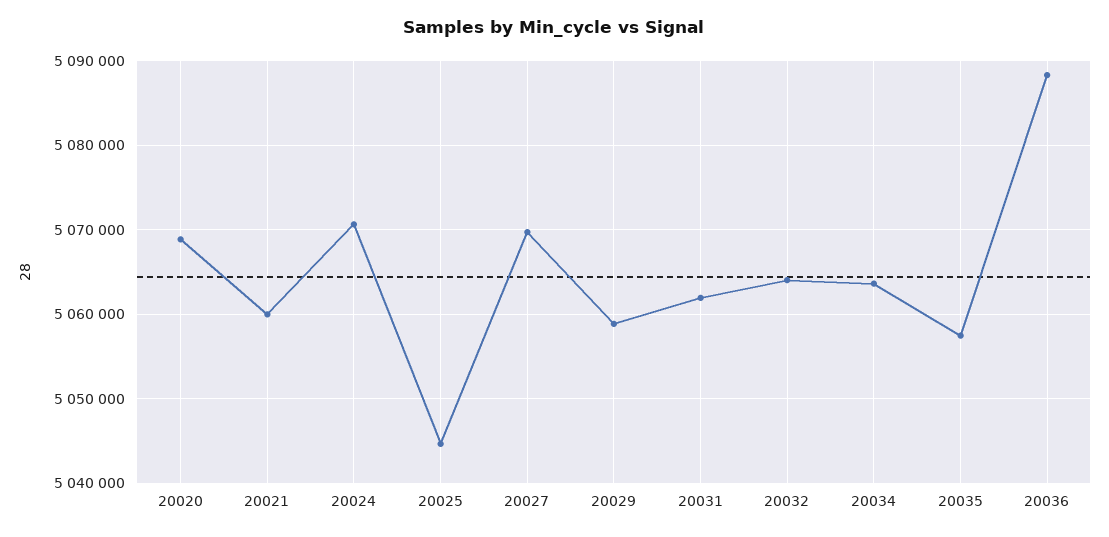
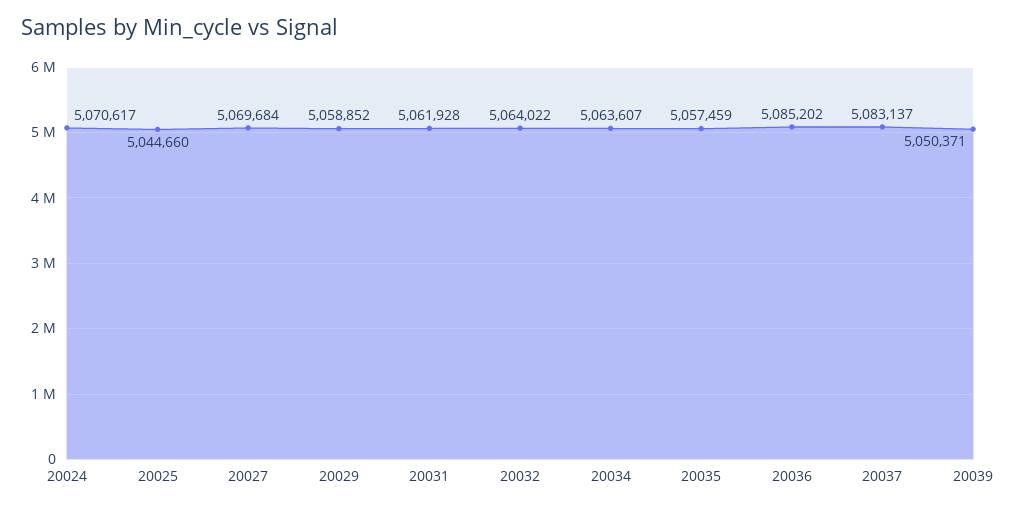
20020: 5069000 -> none
20021: 5060000 -> none
20036: 5088000 -> 5085202
20037: none -> 5083137
20039: none -> 5050371

